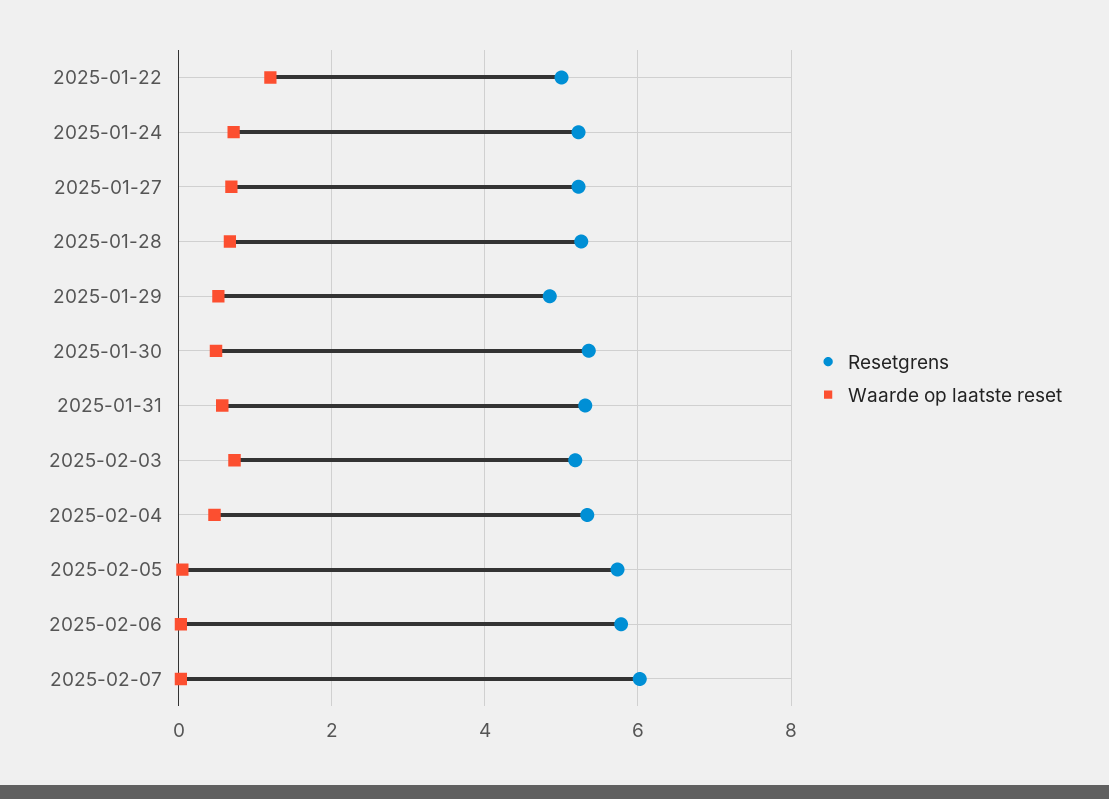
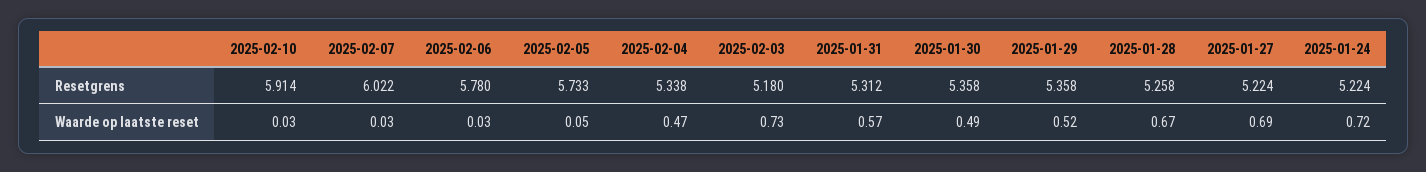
Resetgrens, 2025-01-22: 5 -> none
Waarde op laatste reset, 2025-01-22: 1.2 -> none
Resetgrens, 2025-01-29: 4.8 -> 5.358
Resetgrens, 2025-02-10: none -> 5.914
Waarde op laatste reset, 2025-02-10: none -> 0.03

